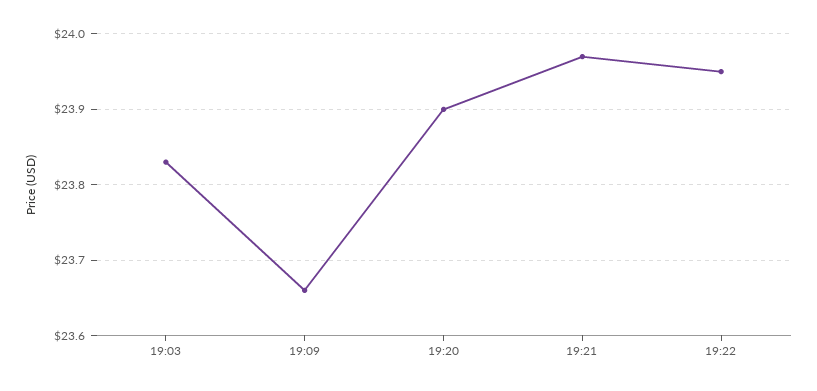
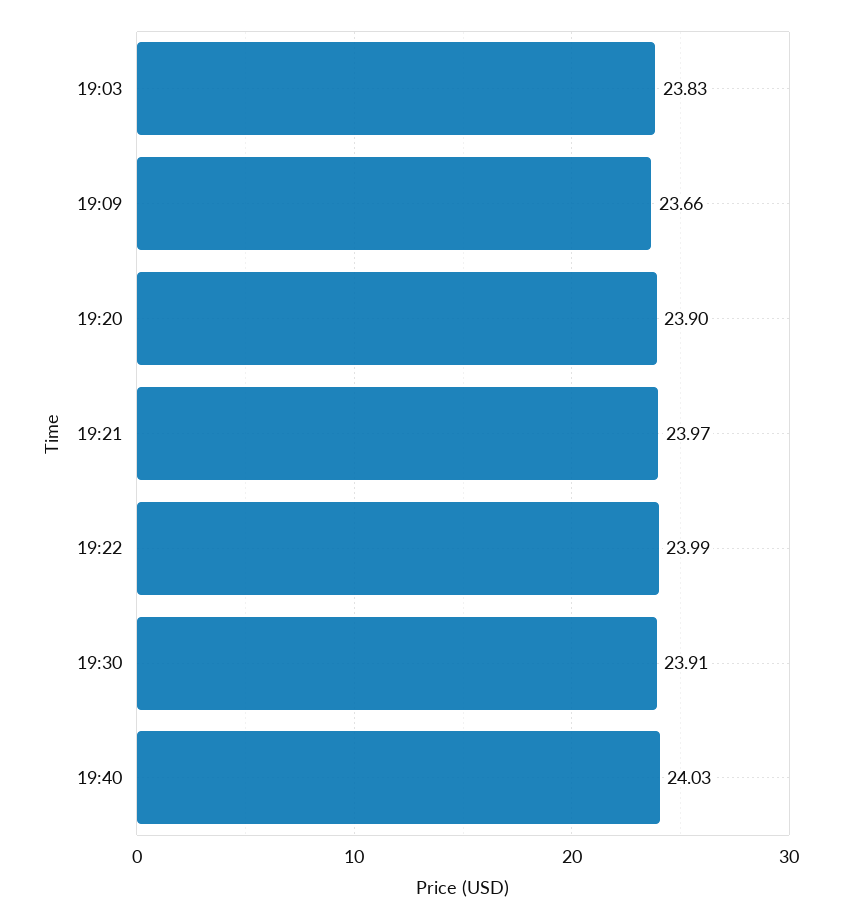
19:22: 23.95 -> 23.99
19:30: none -> 23.91
19:40: none -> 24.03

